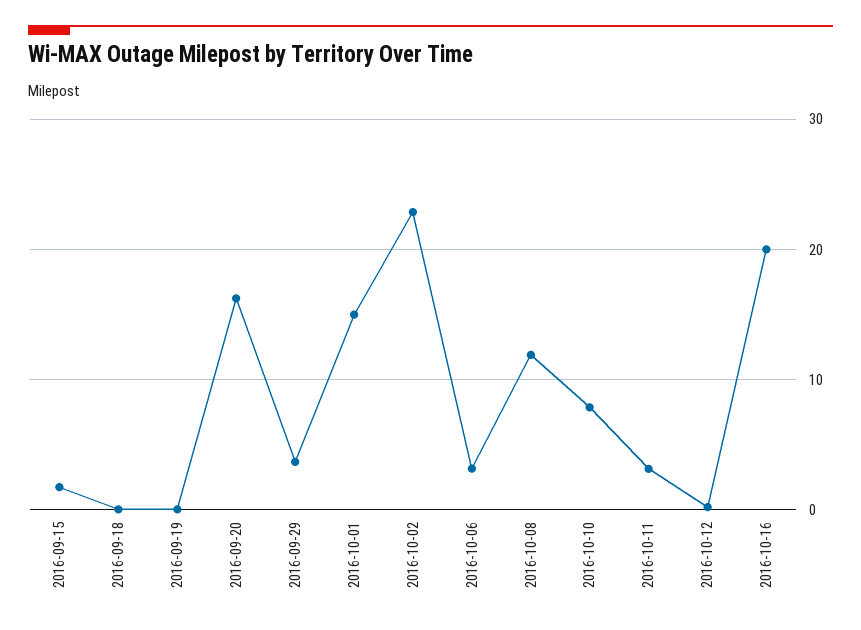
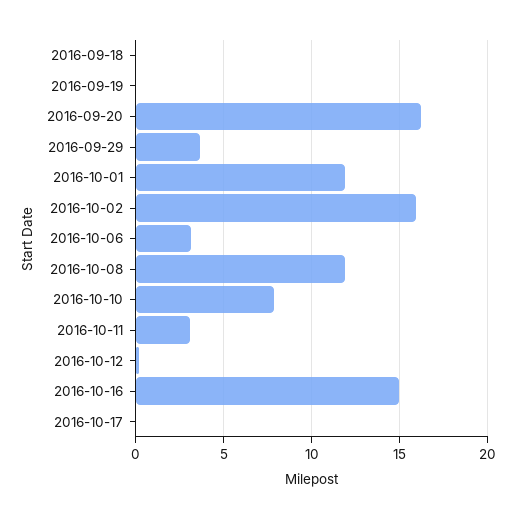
2016-09-15: 2 -> none
2016-10-01: 15 -> 12
2016-10-02: 23 -> 16
2016-10-16: 20 -> 15
2016-10-17: none -> 0

